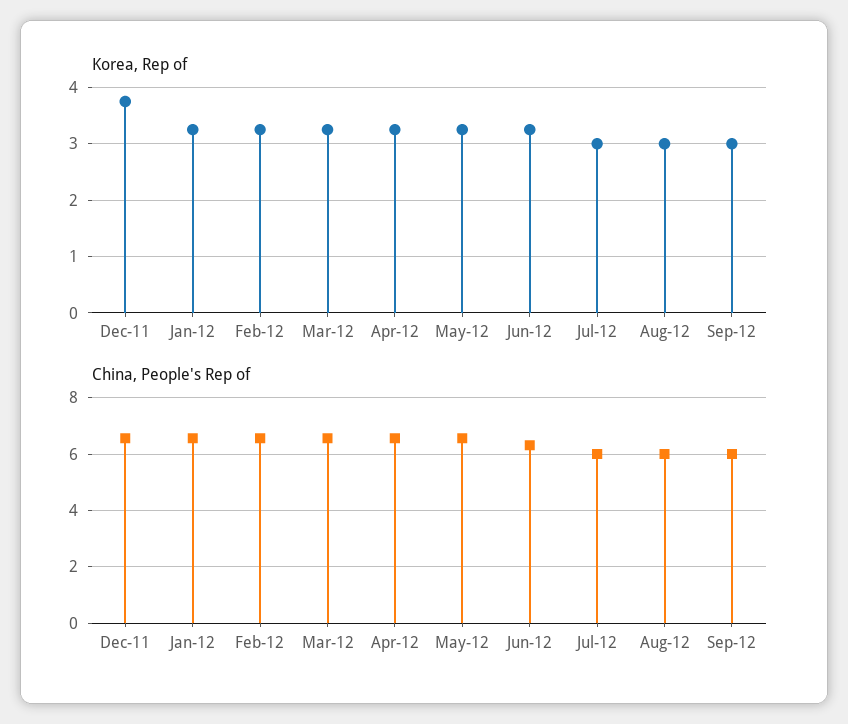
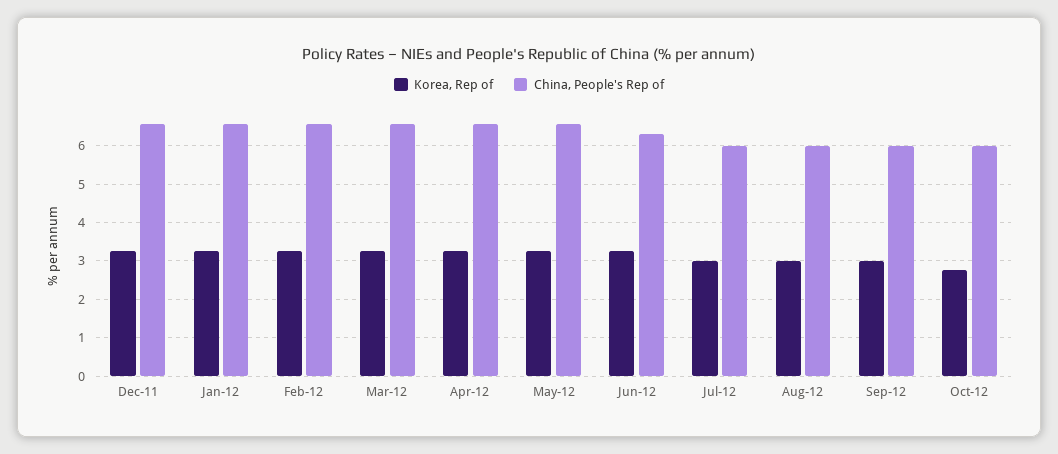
Korea, Rep of, Dec-11: 3.8 -> 3.2
Korea, Rep of, Oct-12: none -> 2.8
China, People's Rep of, Oct-12: none -> 6

